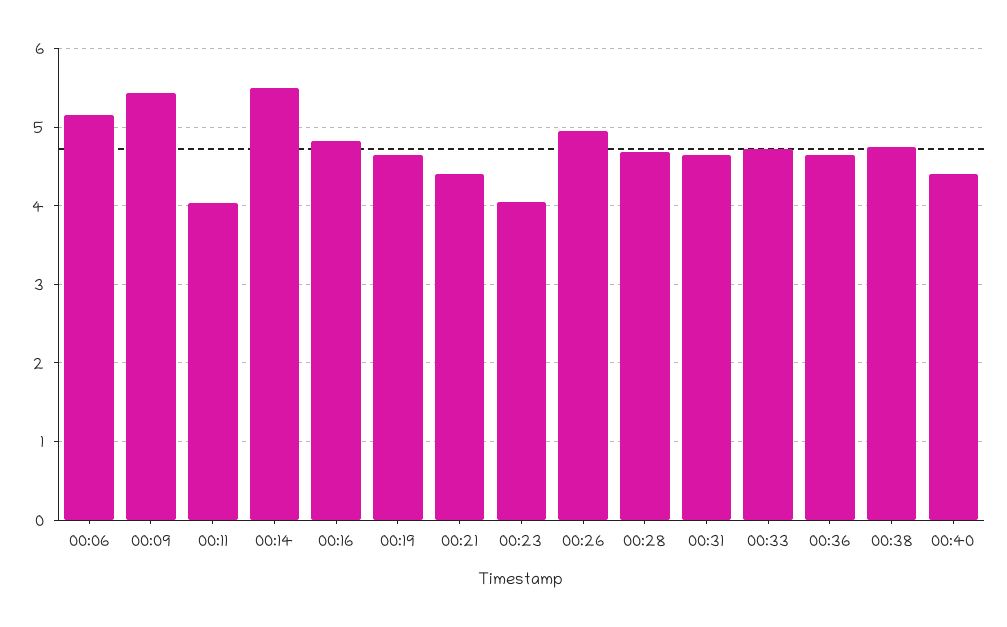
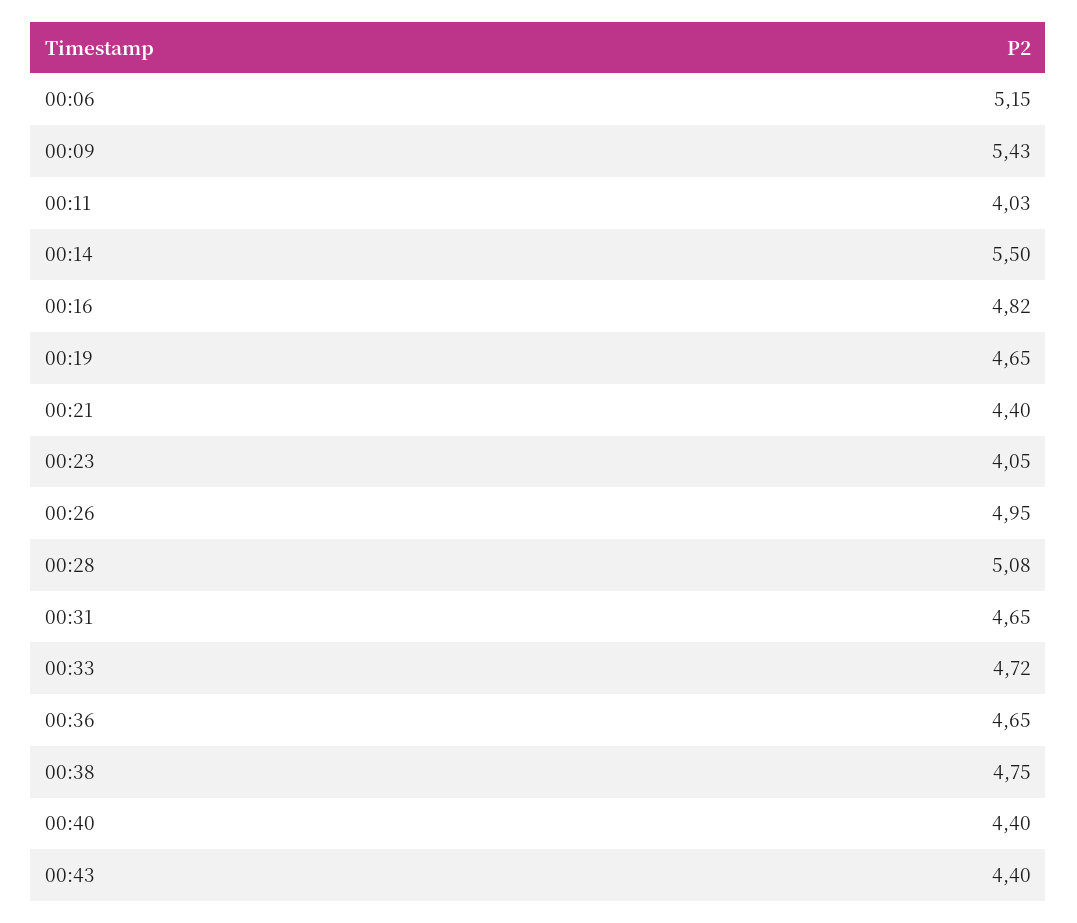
00:28: 4.7 -> 5.08
00:43: none -> 4.4

